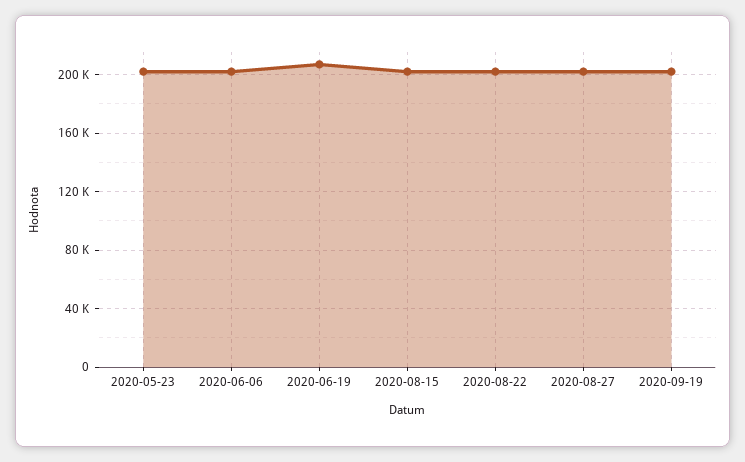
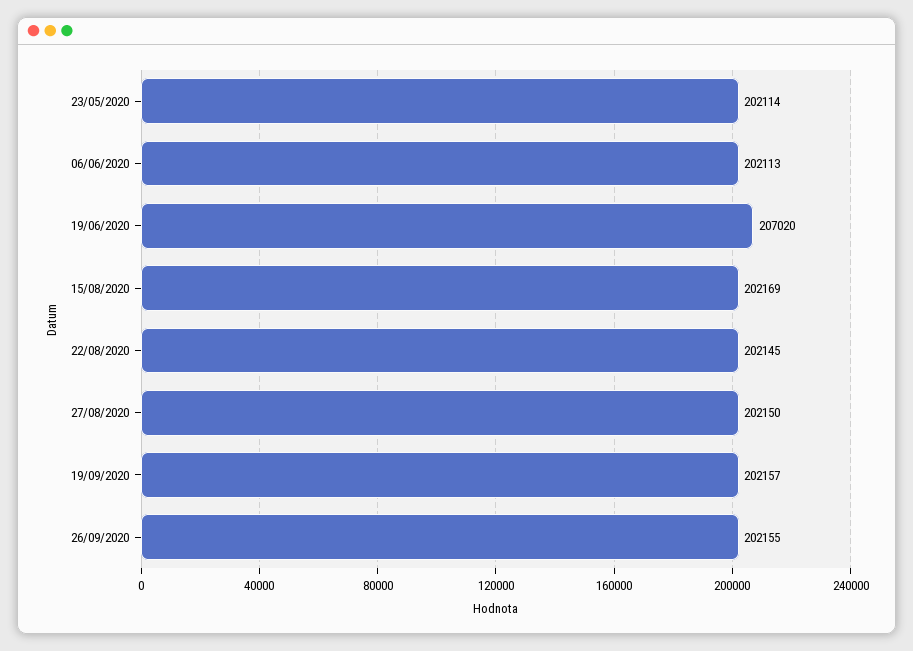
26/09/2020: none -> 202155

